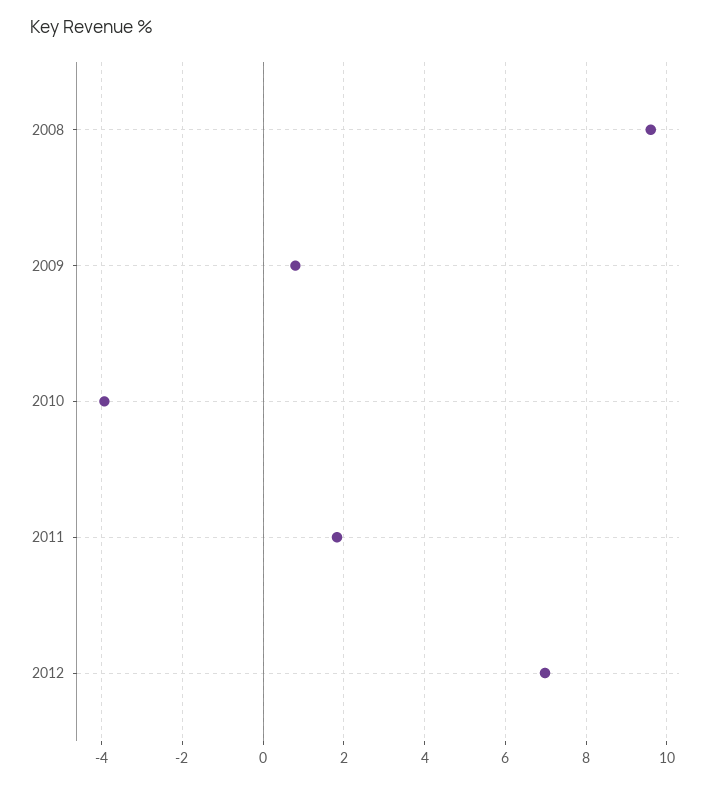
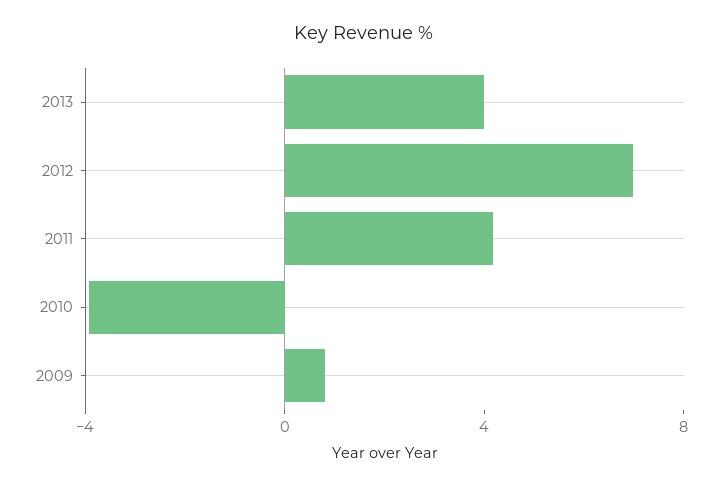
2008: 9.6 -> none
2011: 1.8 -> 4
2013: none -> 4

